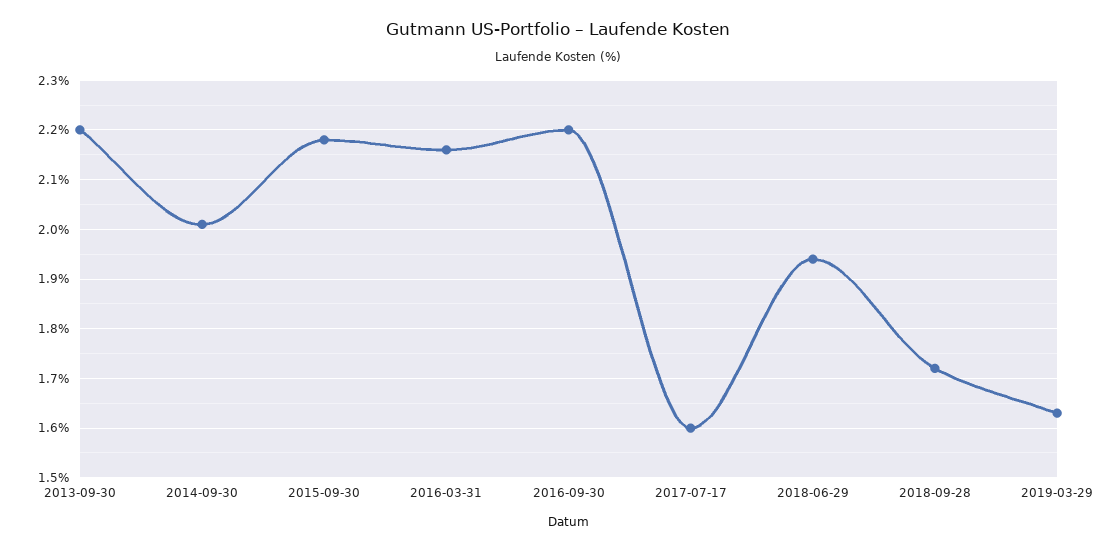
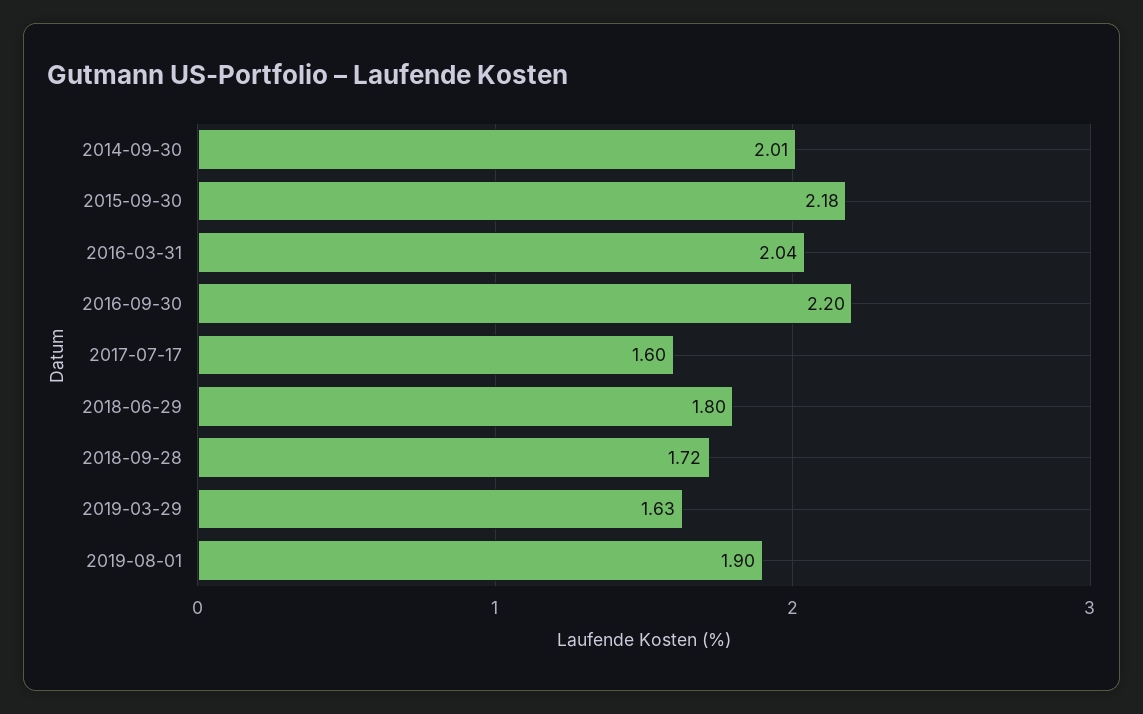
2013-09-30: 2.2 -> none
2016-03-31: 2.15 -> 2.04
2018-06-29: 1.95 -> 1.8
2019-08-01: none -> 1.9

